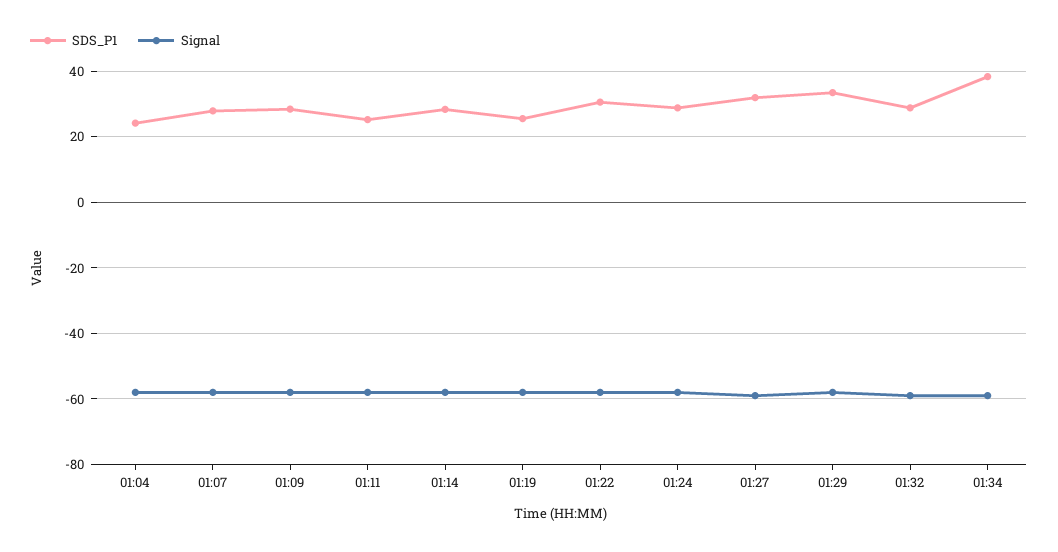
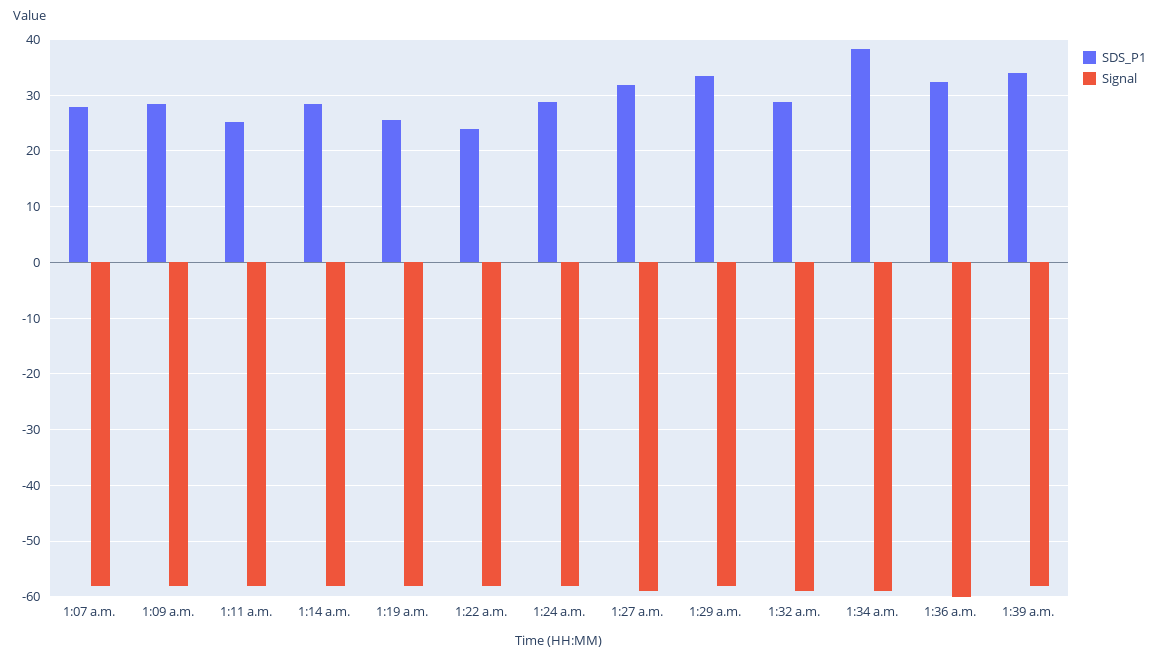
SDS_P1, 01:04: 24 -> none
Signal, 01:04: -58 -> none
SDS_P1, 01:22: 30 -> 24
SDS_P1, 1:36 a.m.: none -> 32
Signal, 1:36 a.m.: none -> -60
SDS_P1, 1:39 a.m.: none -> 34
Signal, 1:39 a.m.: none -> -58

